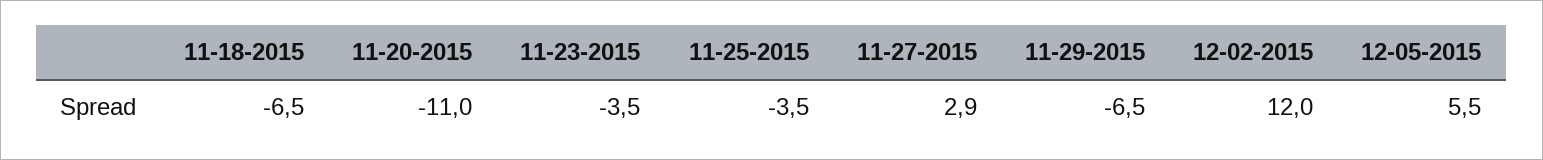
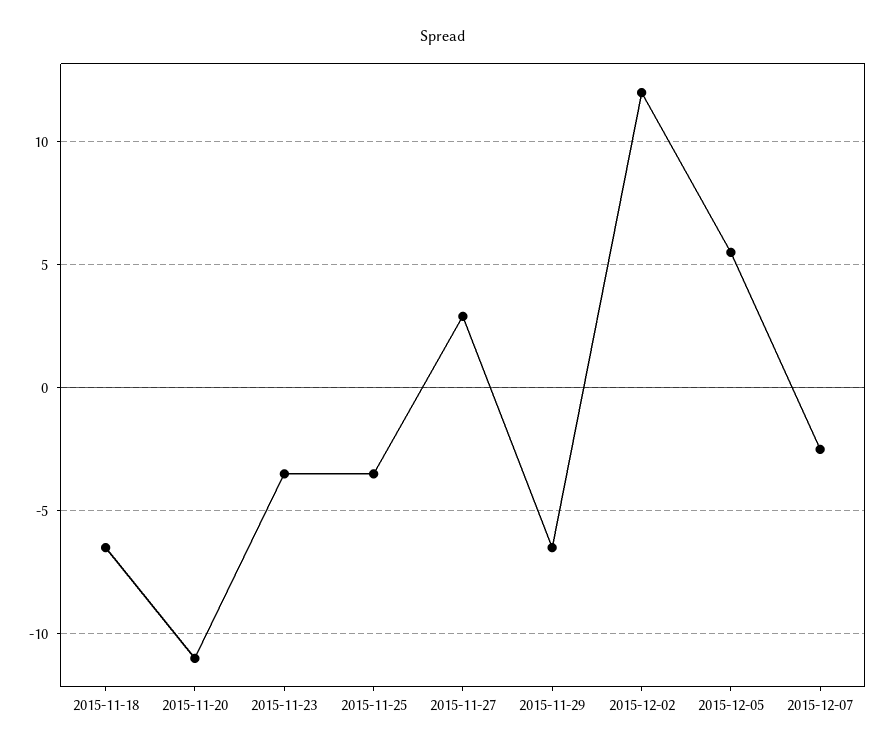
2015-12-07: none -> -2.5

